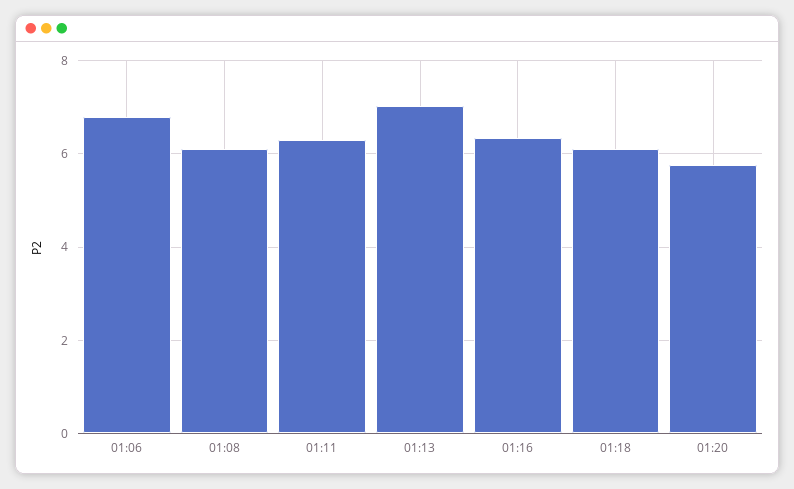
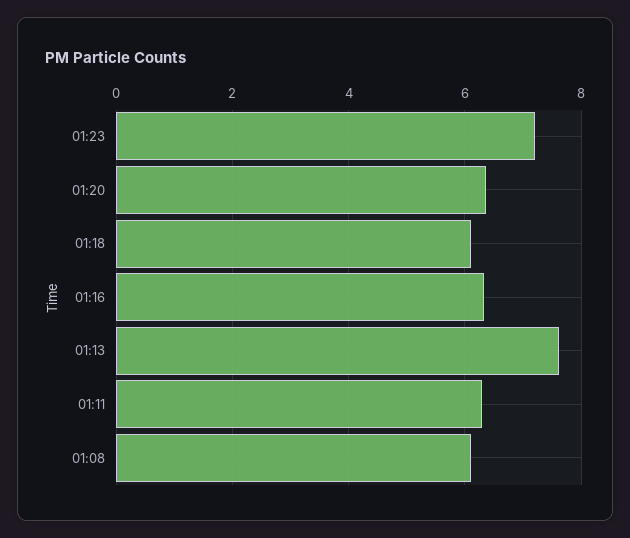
01:06: 6.8 -> none
01:13: 7 -> 7.6
01:20: 5.8 -> 6.4
01:23: none -> 7.2

